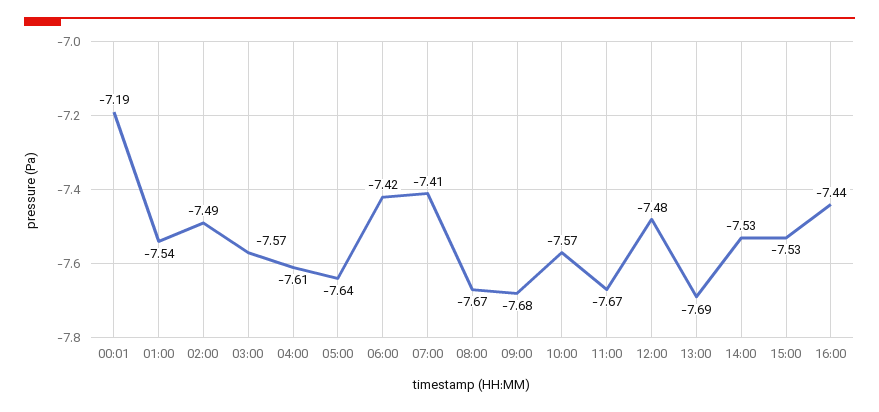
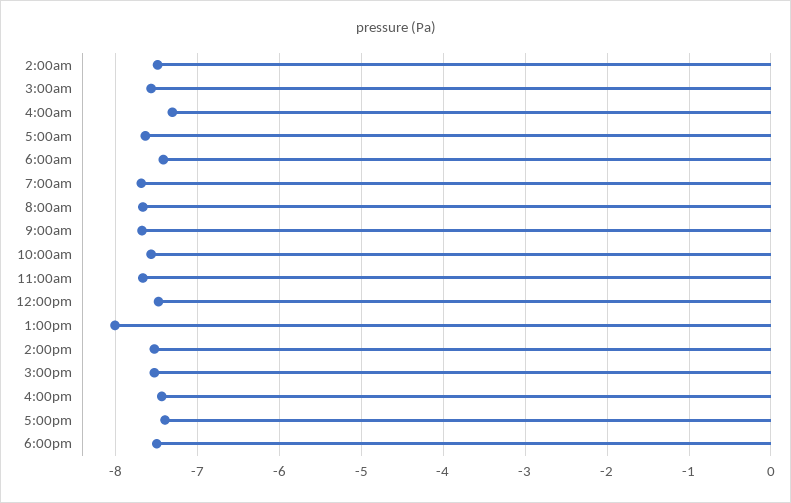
00:01: -7.19 -> none
01:00: -7.54 -> none
04:00: -7.61 -> -7.3
07:00: -7.41 -> -7.7
13:00: -7.69 -> -8
5:00pm: none -> -7.4
6:00pm: none -> -7.5

